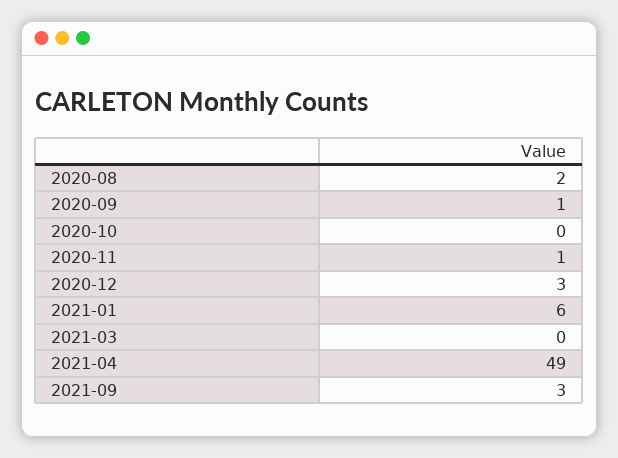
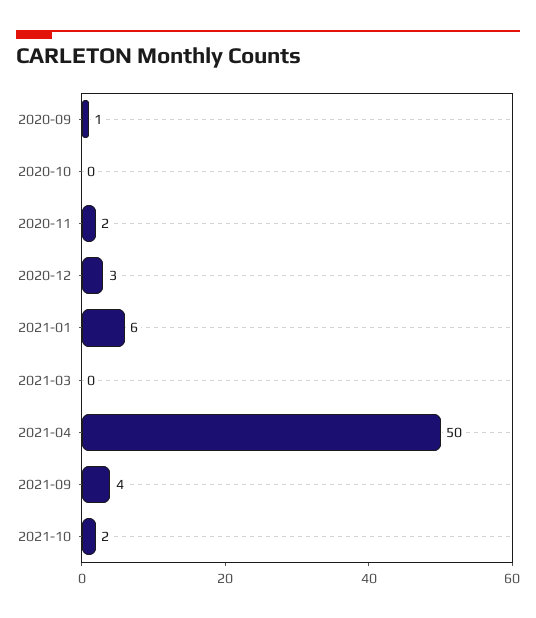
2020-08: 2 -> none
2020-11: 1 -> 2
2021-04: 49 -> 50
2021-09: 3 -> 4
2021-10: none -> 2

